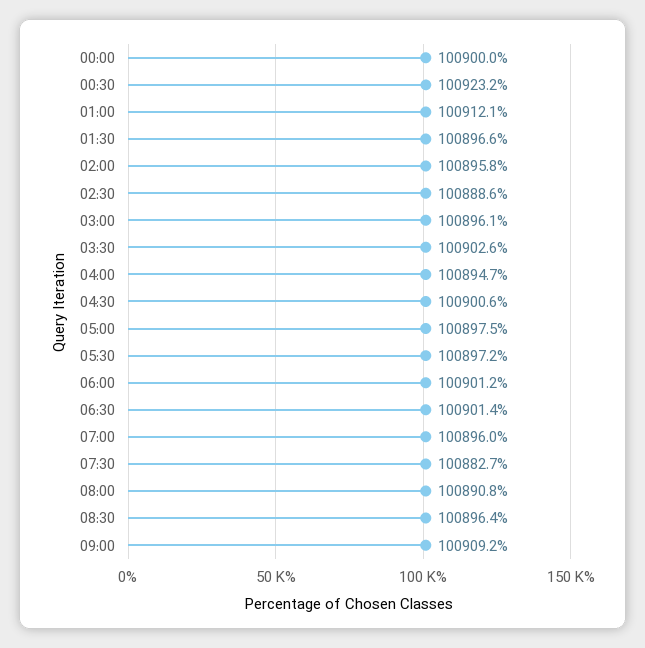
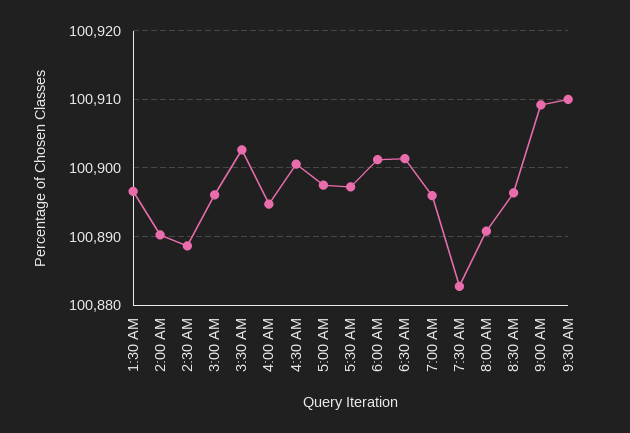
00:00: 100900 -> none
00:30: 100923.2 -> none
01:00: 100912.1 -> none
02:00: 100895.8 -> 100890
9:30 AM: none -> 100910

